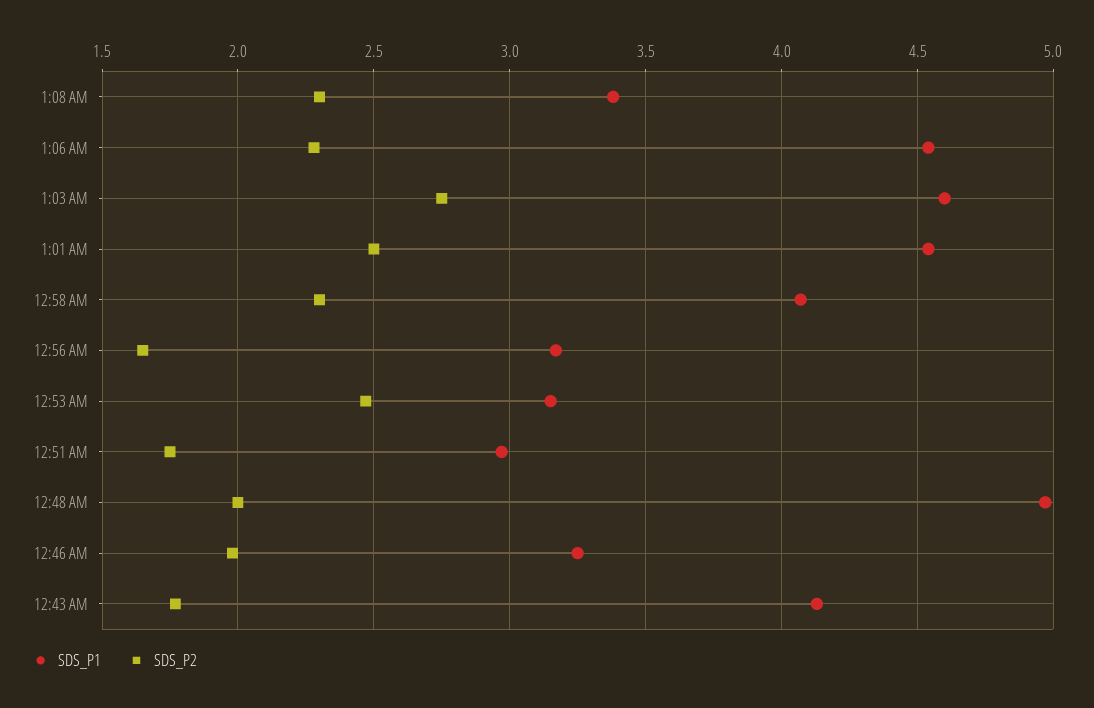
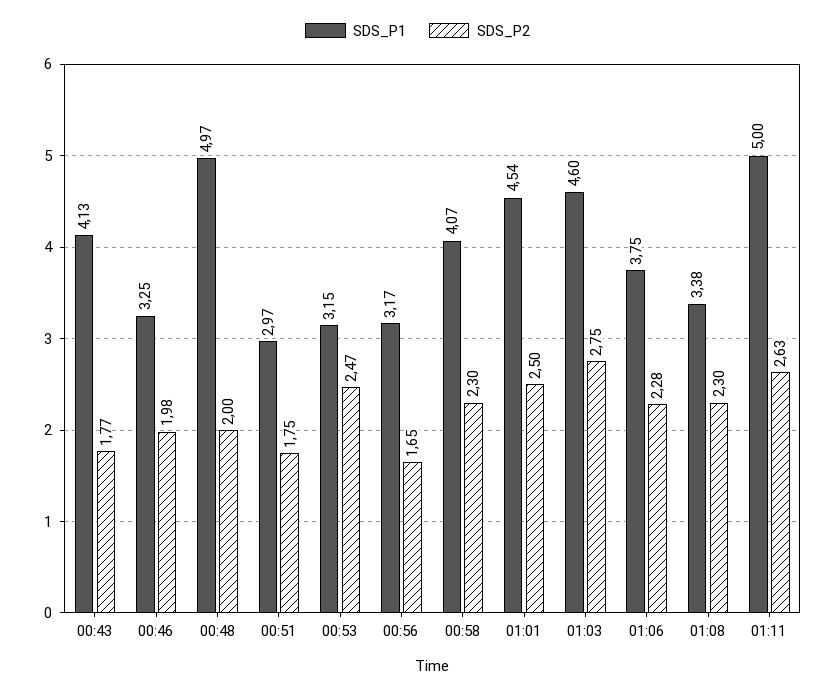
SDS_P1, 1:06 AM: 4.55 -> 3.75
SDS_P1, 01:11: none -> 5
SDS_P2, 01:11: none -> 2.63

